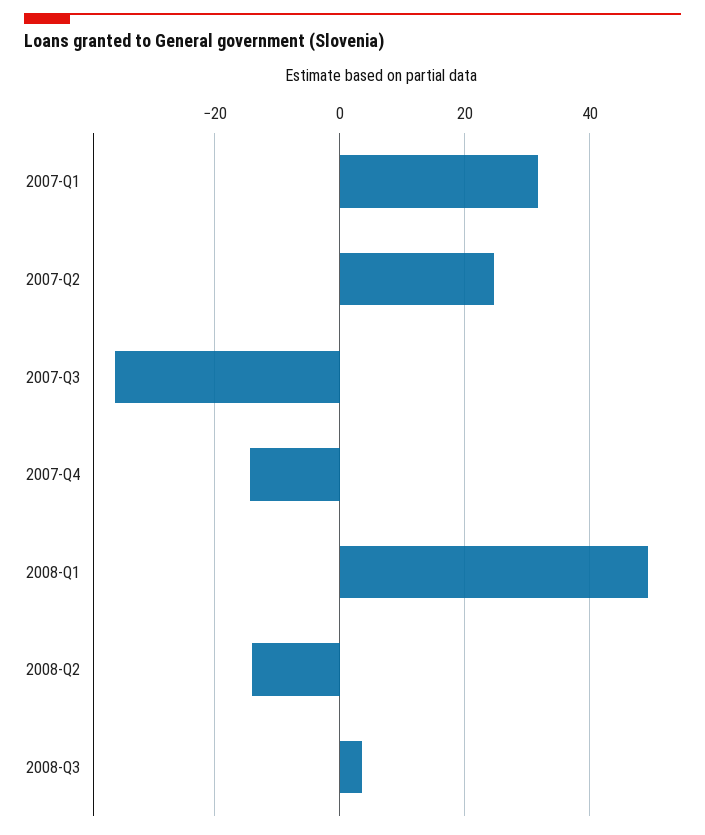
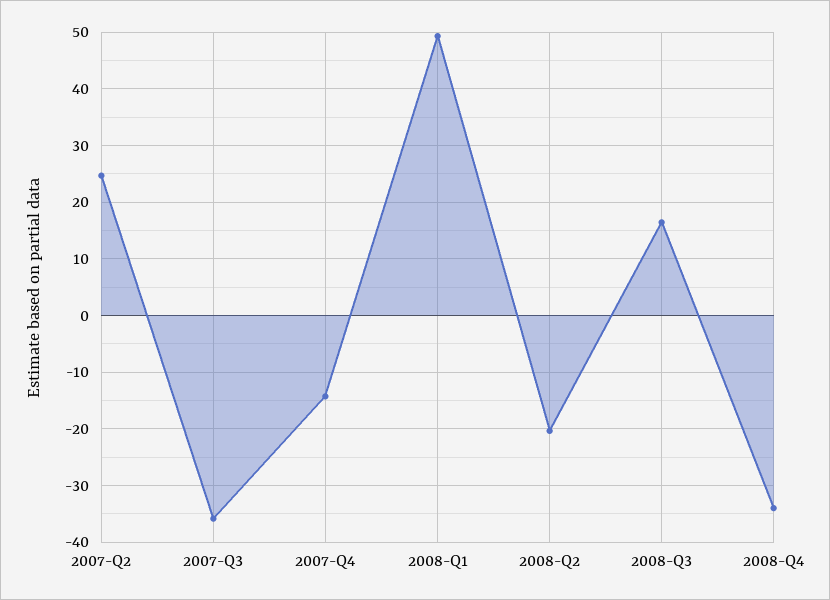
2007-Q1: 32 -> none
2008-Q2: -14 -> -20
2008-Q3: 4 -> 16
2008-Q4: none -> -34

